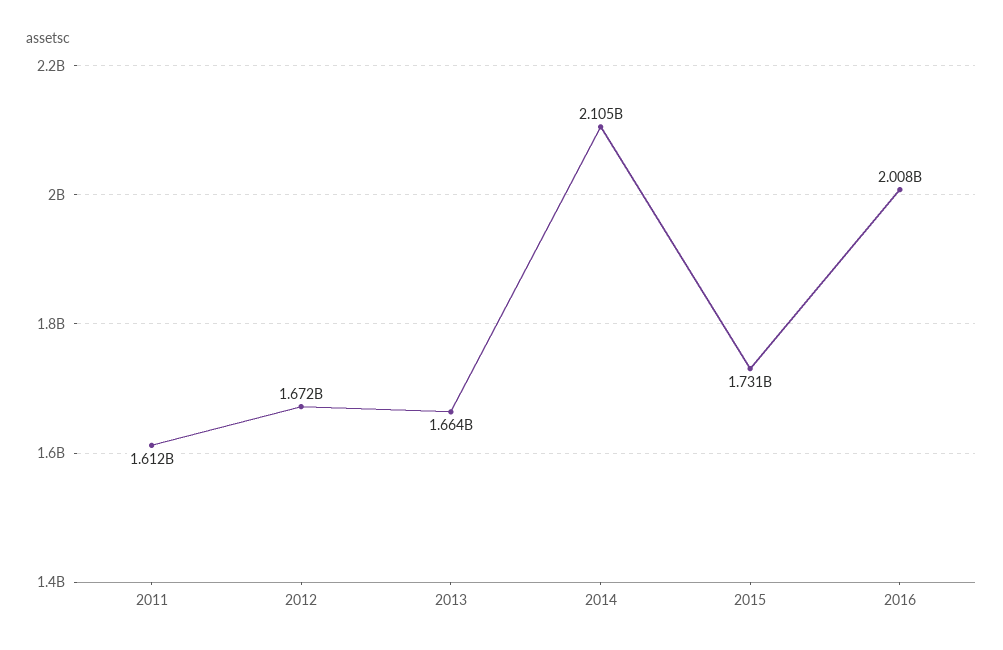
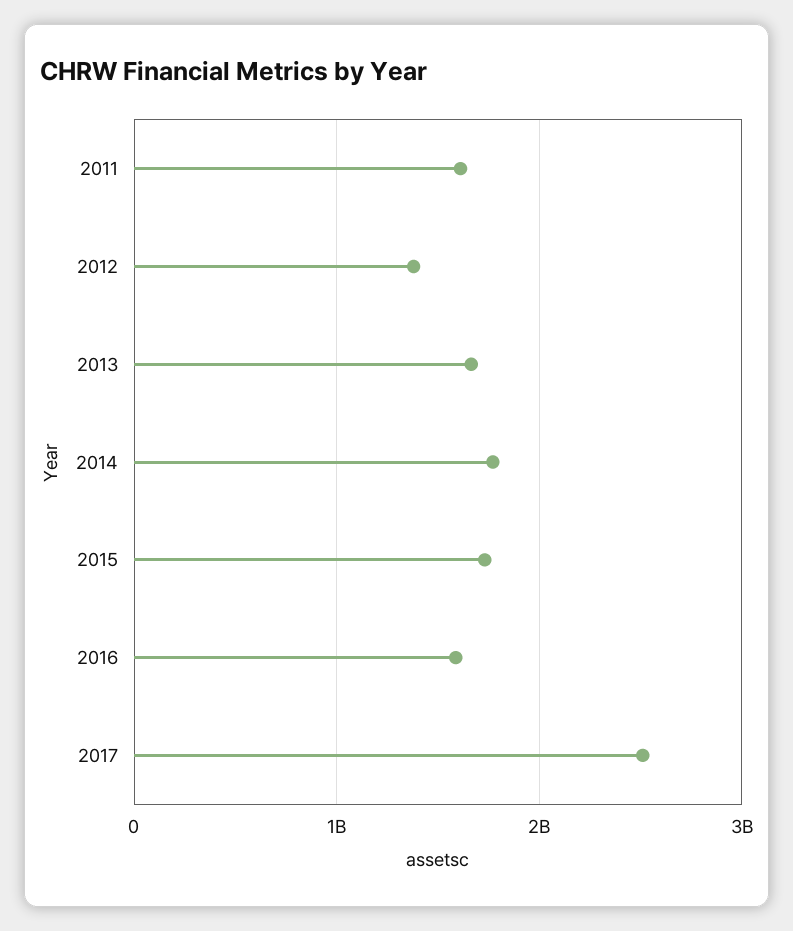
2012: 1672000000 -> 1400000000
2014: 2105000000 -> 1800000000
2016: 2008000000 -> 1600000000
2017: none -> 2500000000

